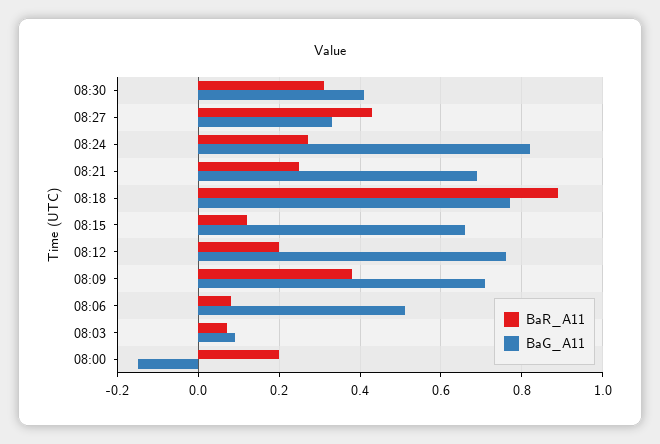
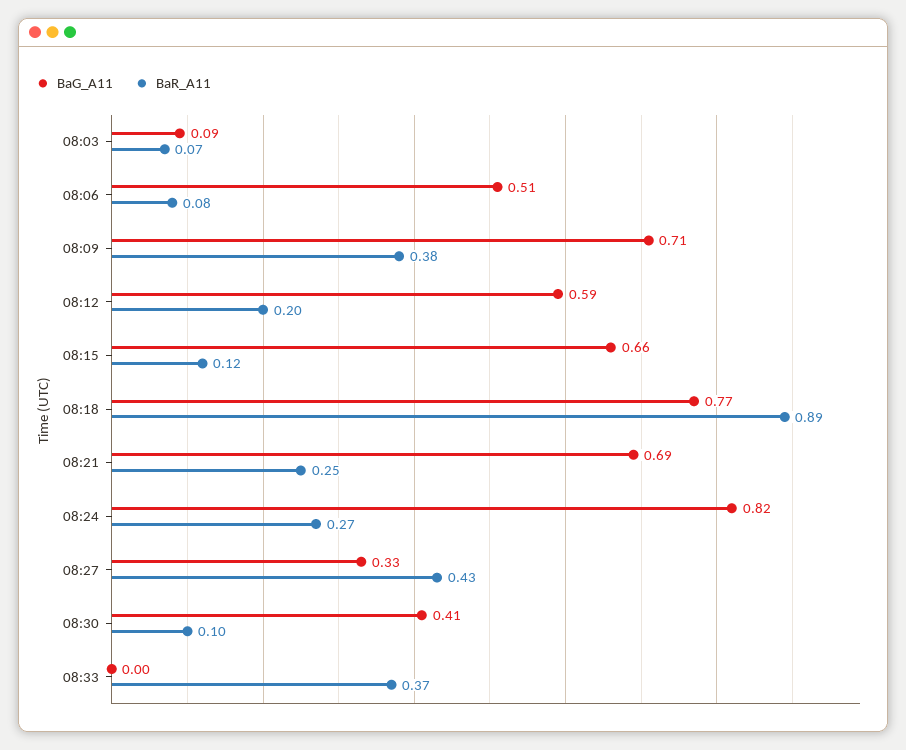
BaR_A11, 08:30: 0.3 -> 0.1
BaG_A11, 08:12: 0.75 -> 0.59
BaR_A11, 08:00: 0.2 -> none
BaG_A11, 08:00: -0.15 -> none
BaG_A11, 08:33: none -> 0
BaR_A11, 08:33: none -> 0.37

